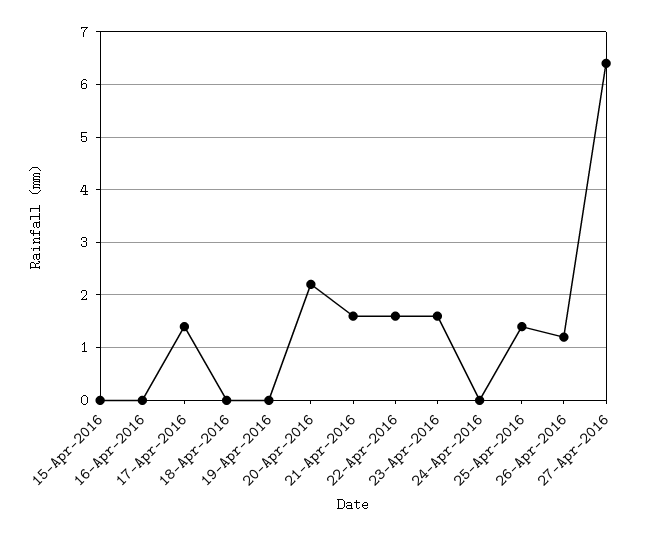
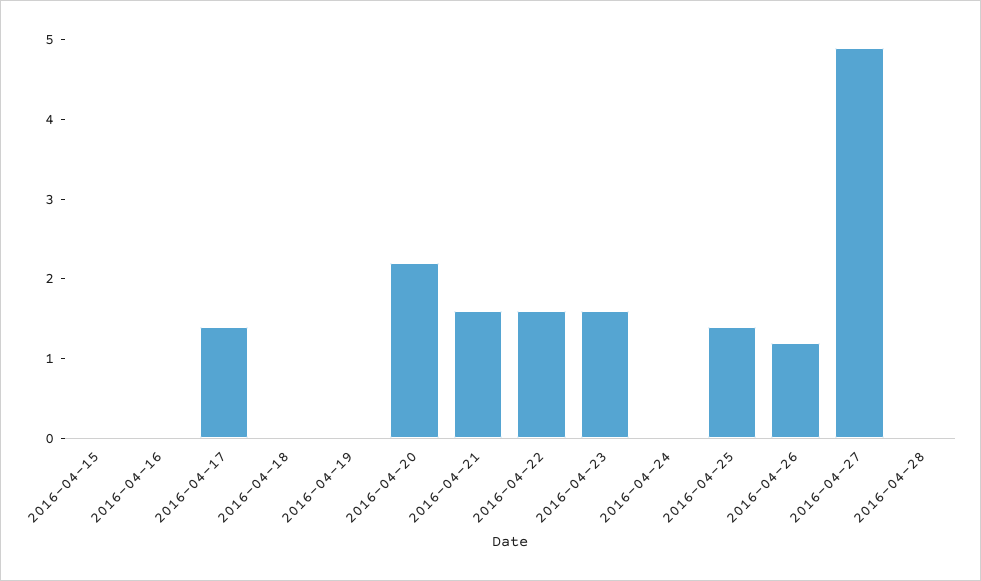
27-Apr-2016: 6.5 -> 5
2016-04-28: none -> 0

